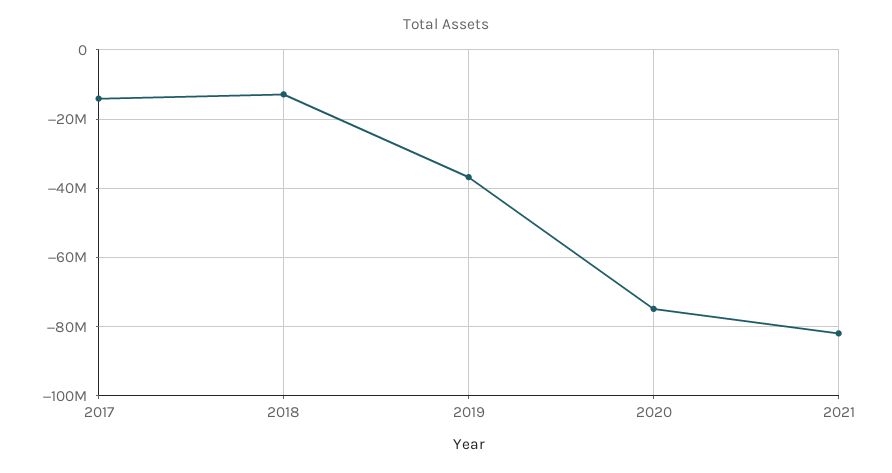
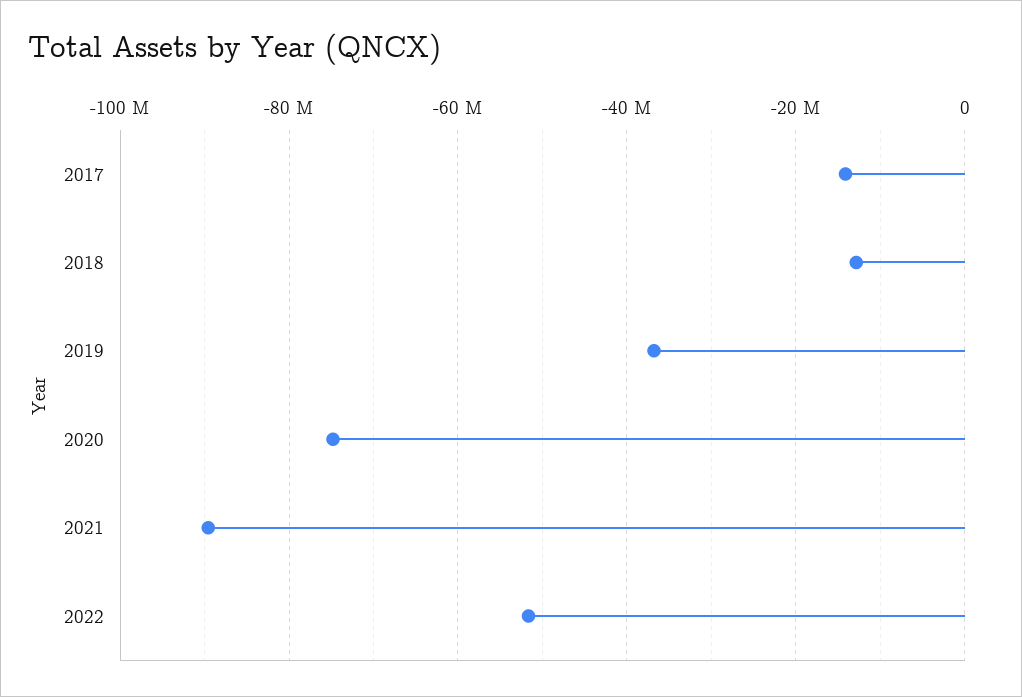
2021: -82000000 -> -90000000
2022: none -> -52000000

